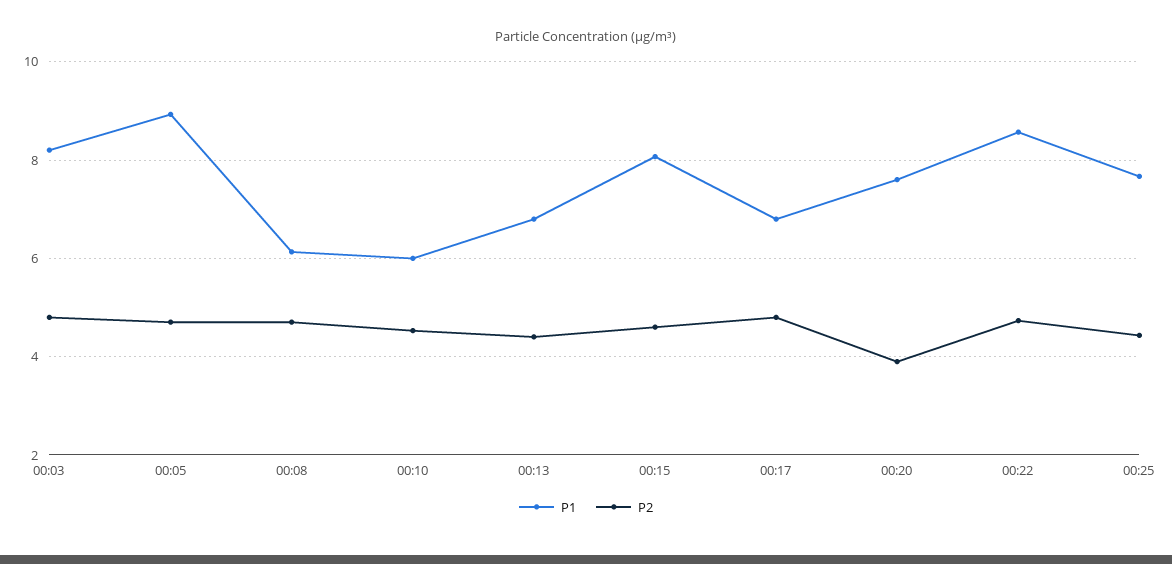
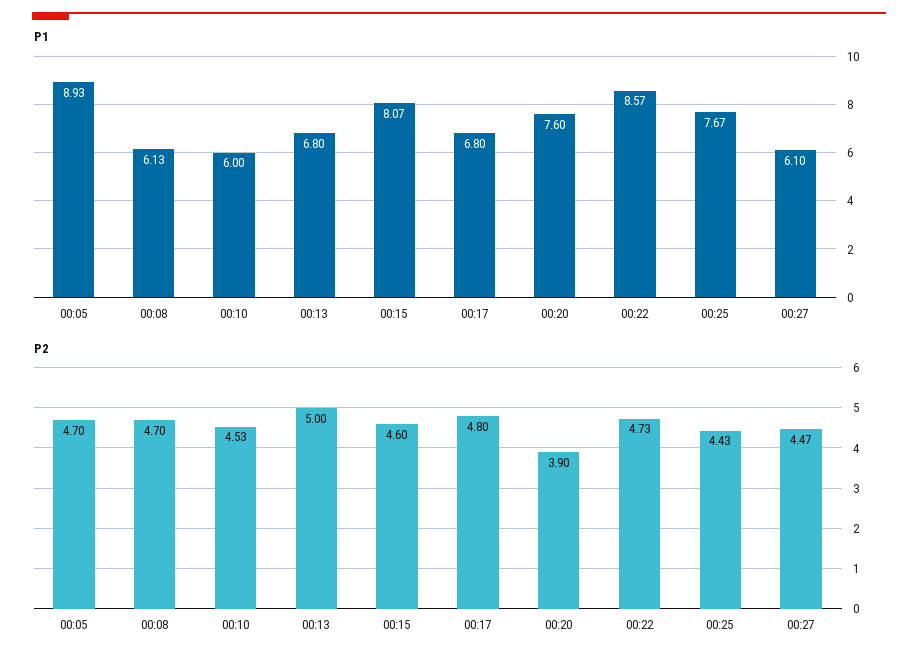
P1, 00:03: 8.2 -> none
P2, 00:03: 4.8 -> none
P2, 00:13: 4.4 -> 5
P1, 00:27: none -> 6.1
P2, 00:27: none -> 4.47

